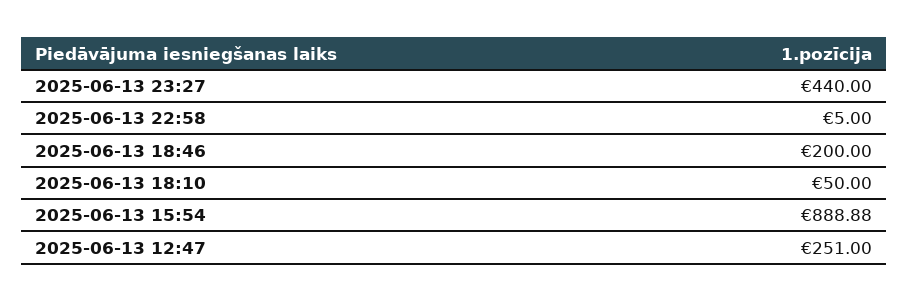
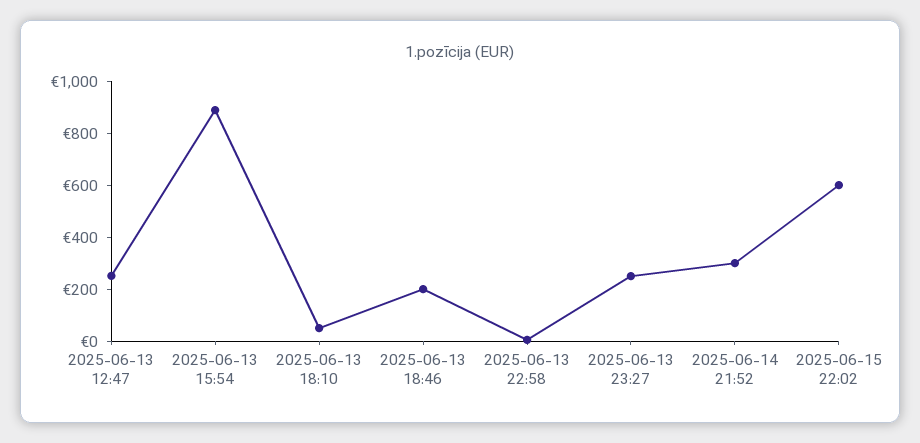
2025-06-13 23:27: 440 -> 250
2025-06-14 21:52: none -> 300
2025-06-15 22:02: none -> 600

